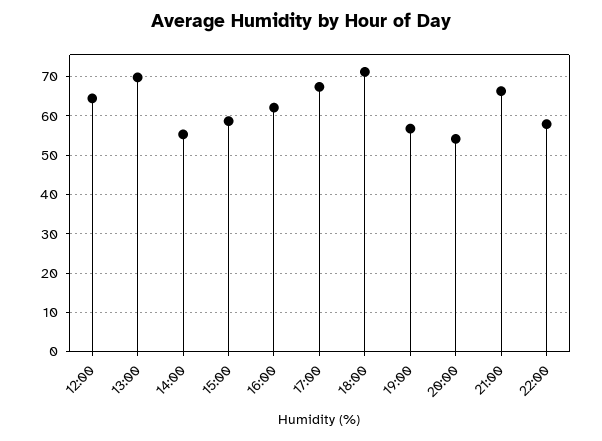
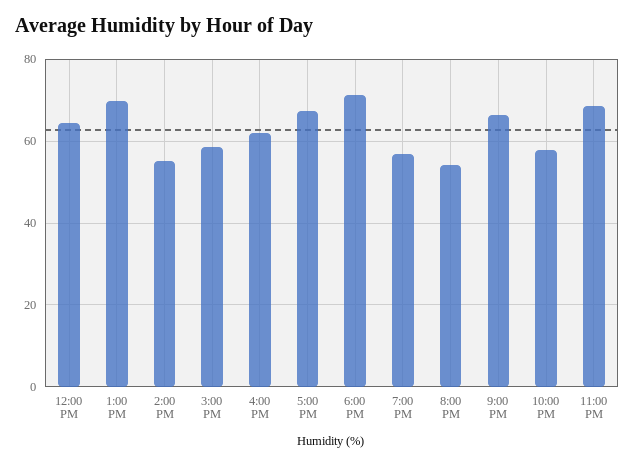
11:00 PM: none -> 68

